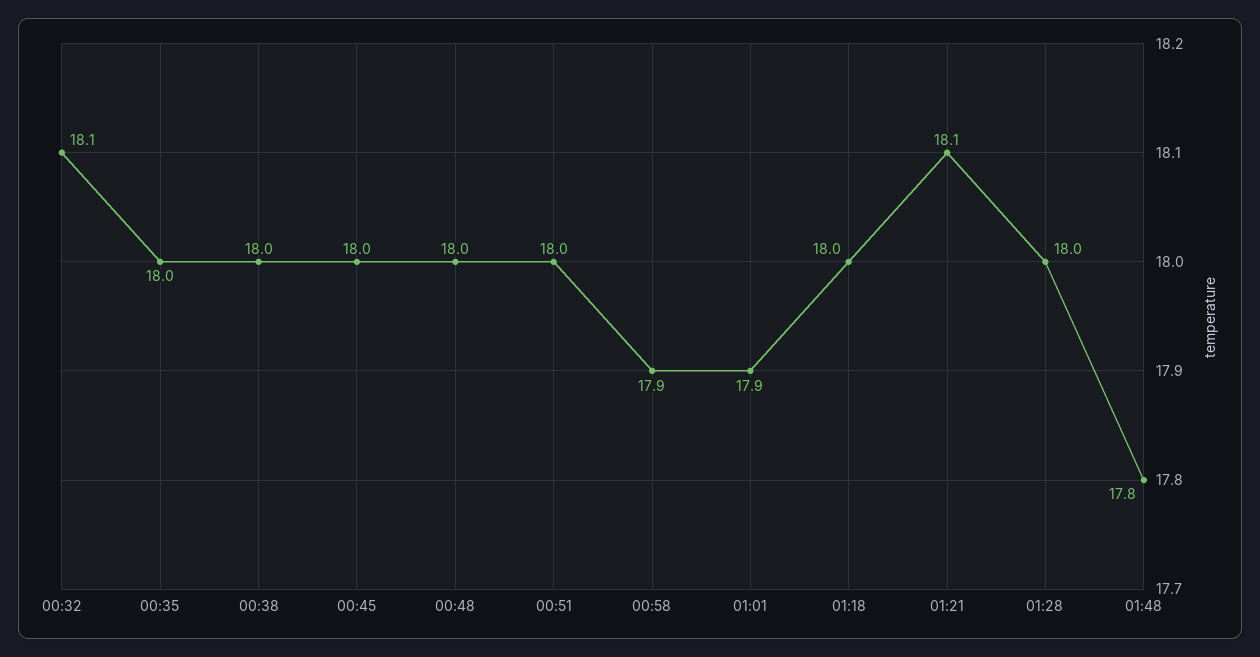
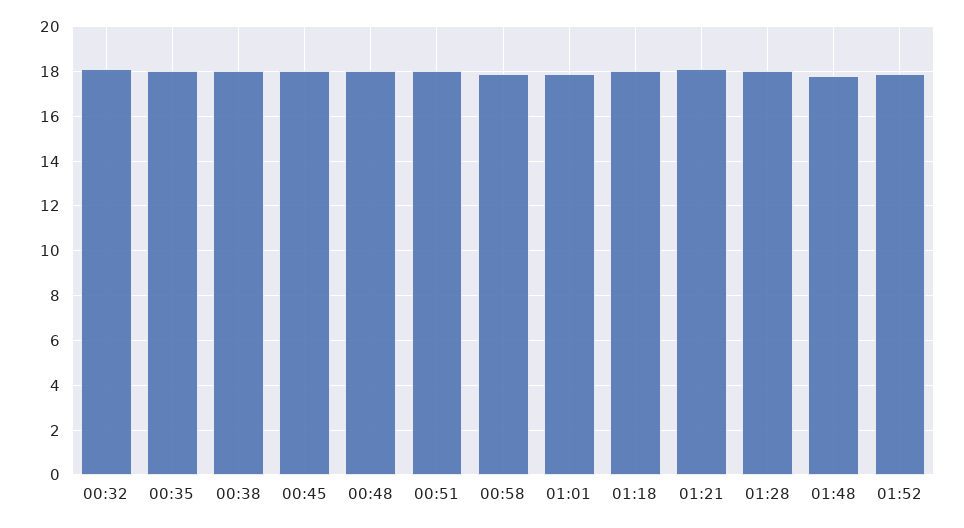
01:52: none -> 18

